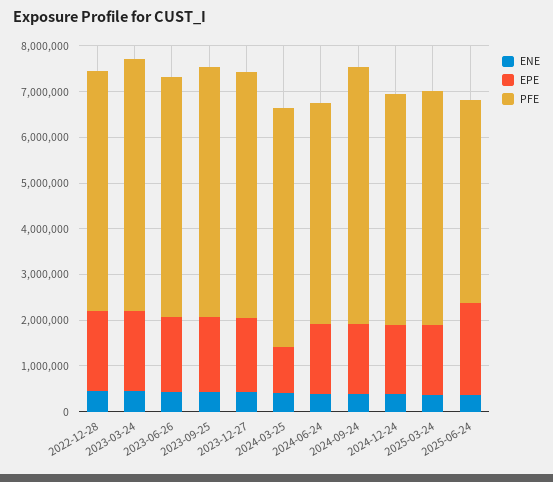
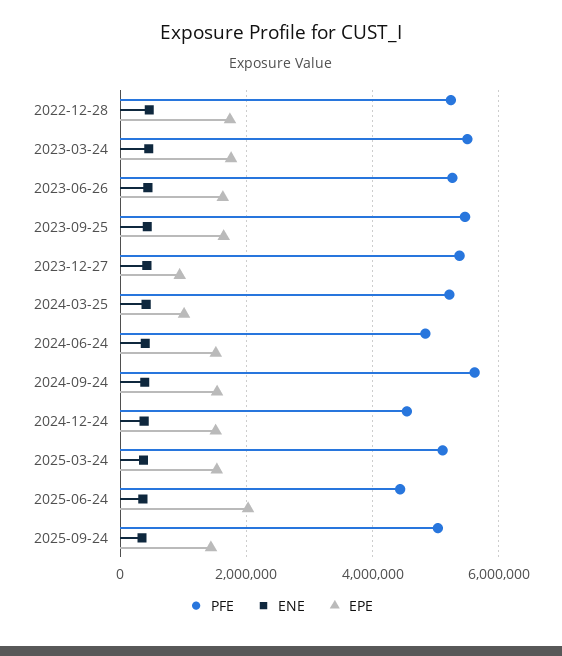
EPE, 2023-12-27: 1600000 -> 1000000
PFE, 2024-12-24: 5000000 -> 4600000
PFE, 2025-09-24: none -> 5000000
ENE, 2025-09-24: none -> 400000
EPE, 2025-09-24: none -> 1400000

